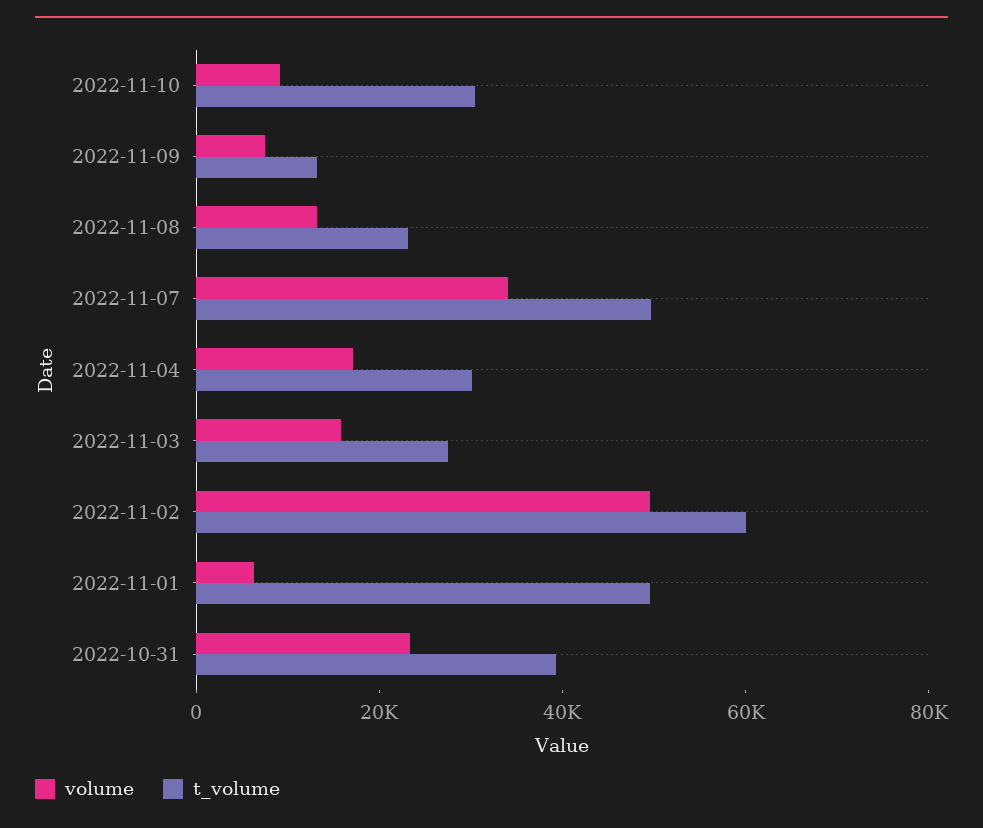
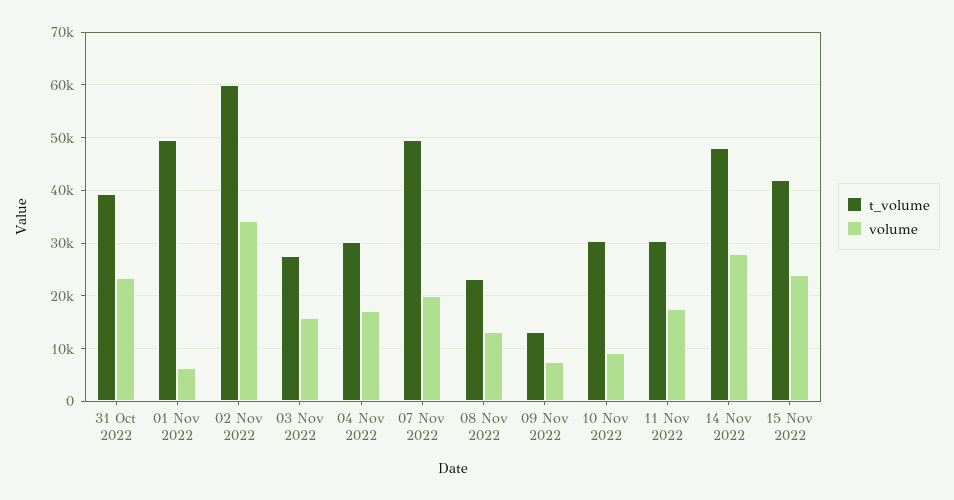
volume, 2022-11-07: 35000 -> 20000
volume, 2022-11-02: 50000 -> 34000
t_volume, 11 Nov 2022: none -> 30000
volume, 11 Nov 2022: none -> 18000
t_volume, 14 Nov 2022: none -> 48000
volume, 14 Nov 2022: none -> 28000
t_volume, 15 Nov 2022: none -> 42000
volume, 15 Nov 2022: none -> 24000

